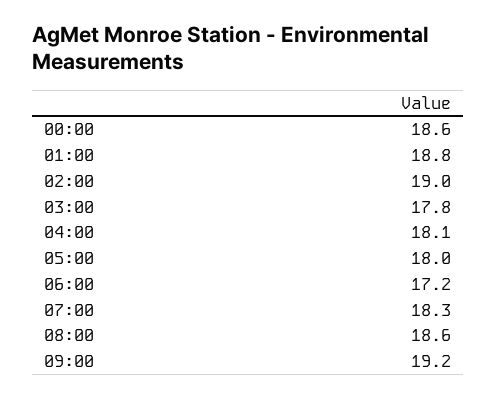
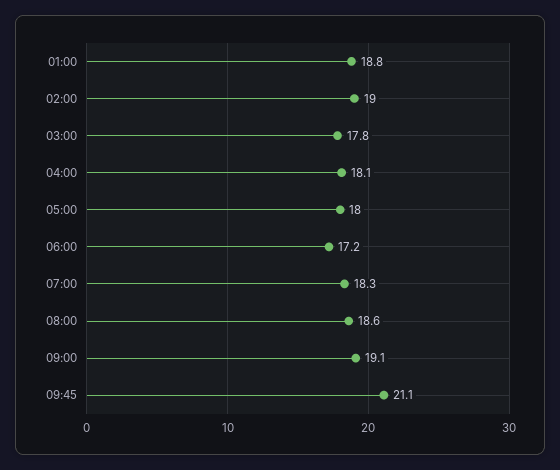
00:00: 18.6 -> none
09:00: 19.2 -> 19.1
09:45: none -> 21.1

